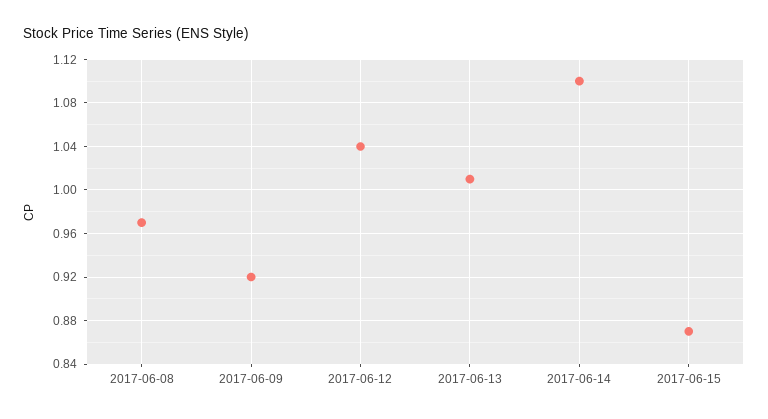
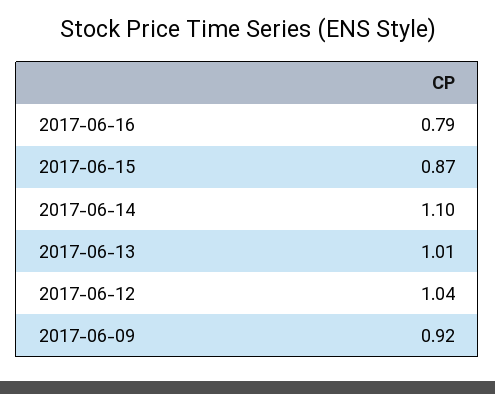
2017-06-08: 0.97 -> none
2017-06-16: none -> 0.79

